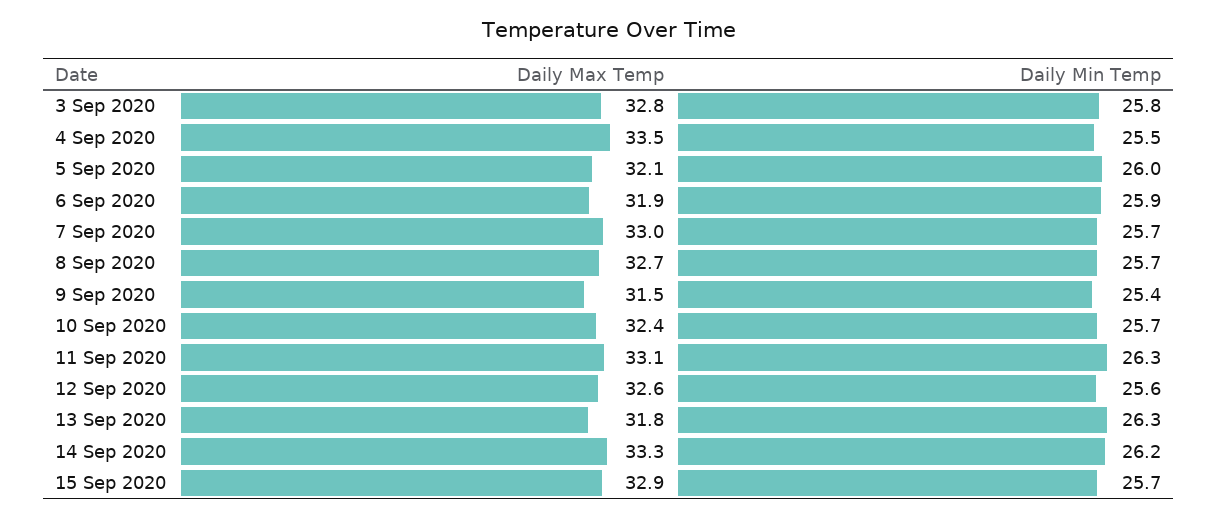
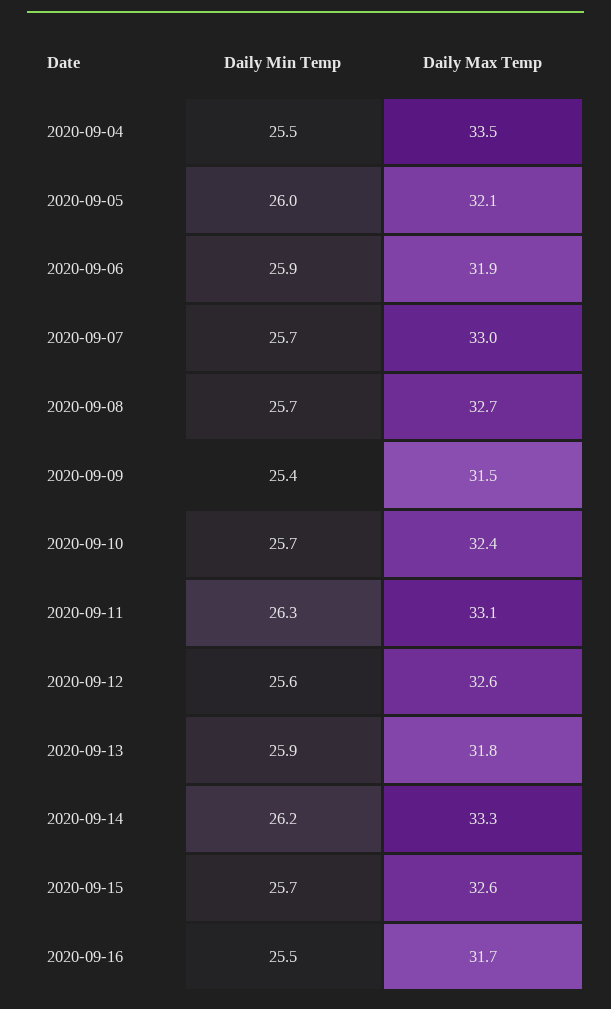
Daily Max Temp, 3 Sep 2020: 32.8 -> none
Daily Min Temp, 3 Sep 2020: 25.8 -> none
Daily Min Temp, 13 Sep 2020: 26.3 -> 25.9
Daily Max Temp, 15 Sep 2020: 32.9 -> 32.6
Daily Min Temp, 2020-09-16: none -> 25.5
Daily Max Temp, 2020-09-16: none -> 31.7

